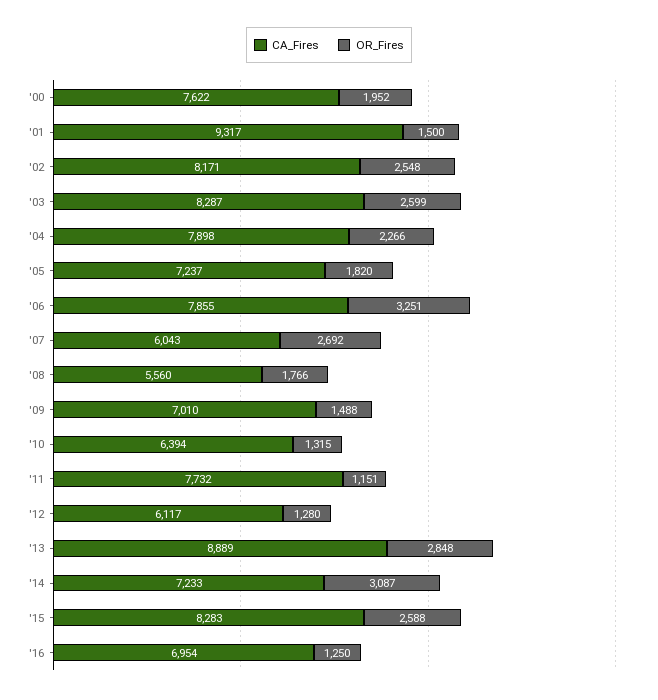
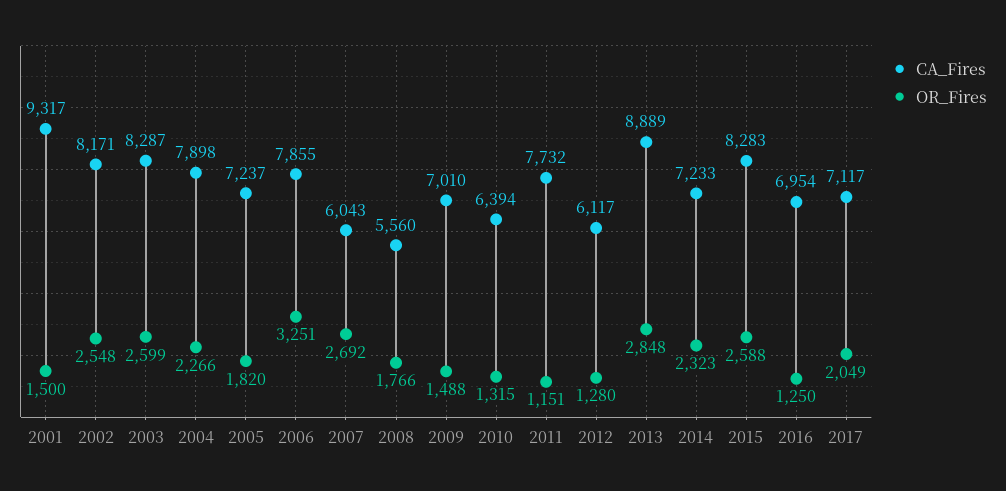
CA_Fires, '00: 7622 -> none
OR_Fires, '00: 1952 -> none
OR_Fires, '14: 3087 -> 2323
CA_Fires, 2017: none -> 7117
OR_Fires, 2017: none -> 2049

